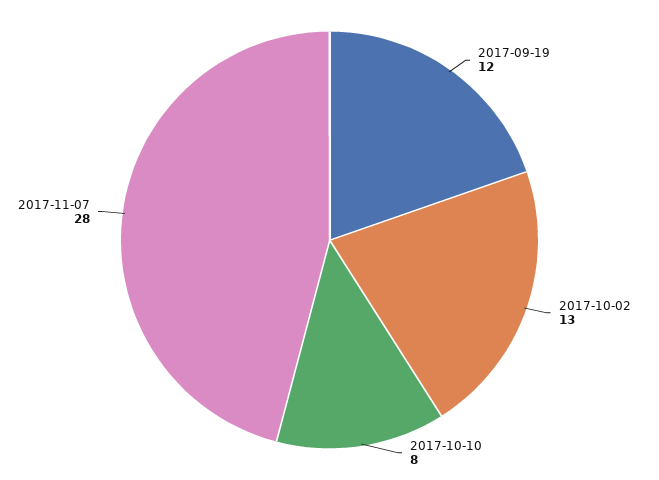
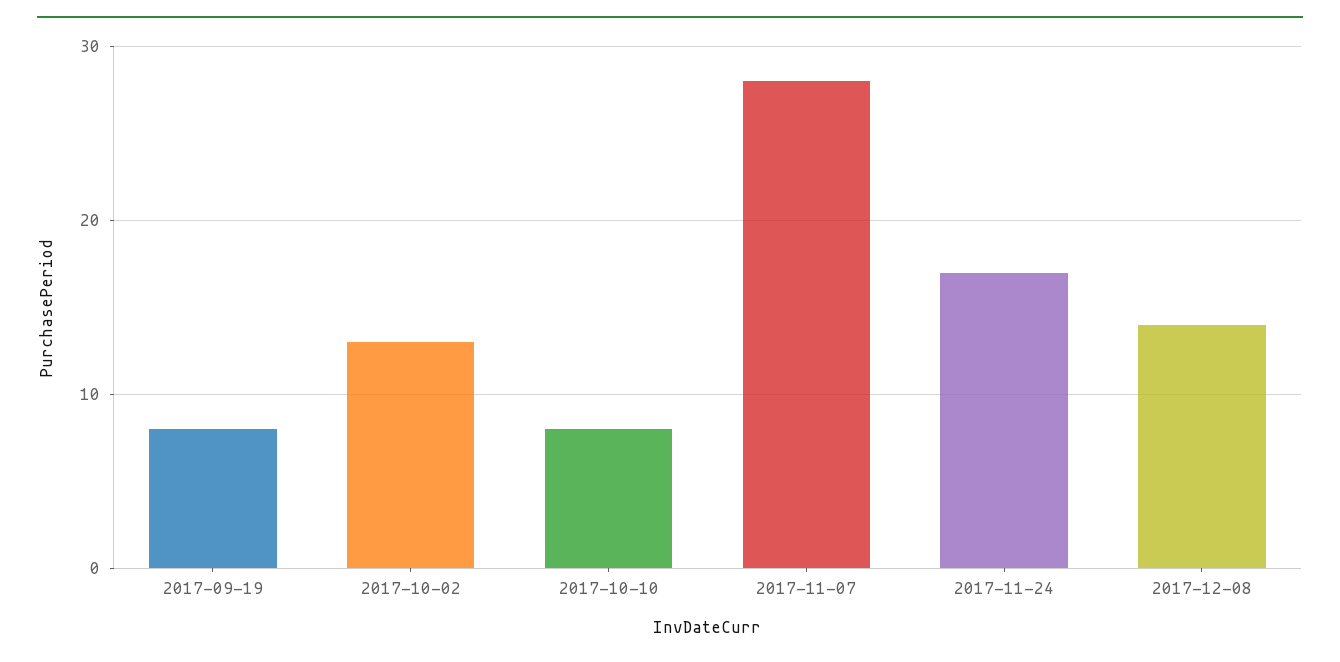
2017-09-19: 12 -> 8
2017-11-24: none -> 17
2017-12-08: none -> 14

